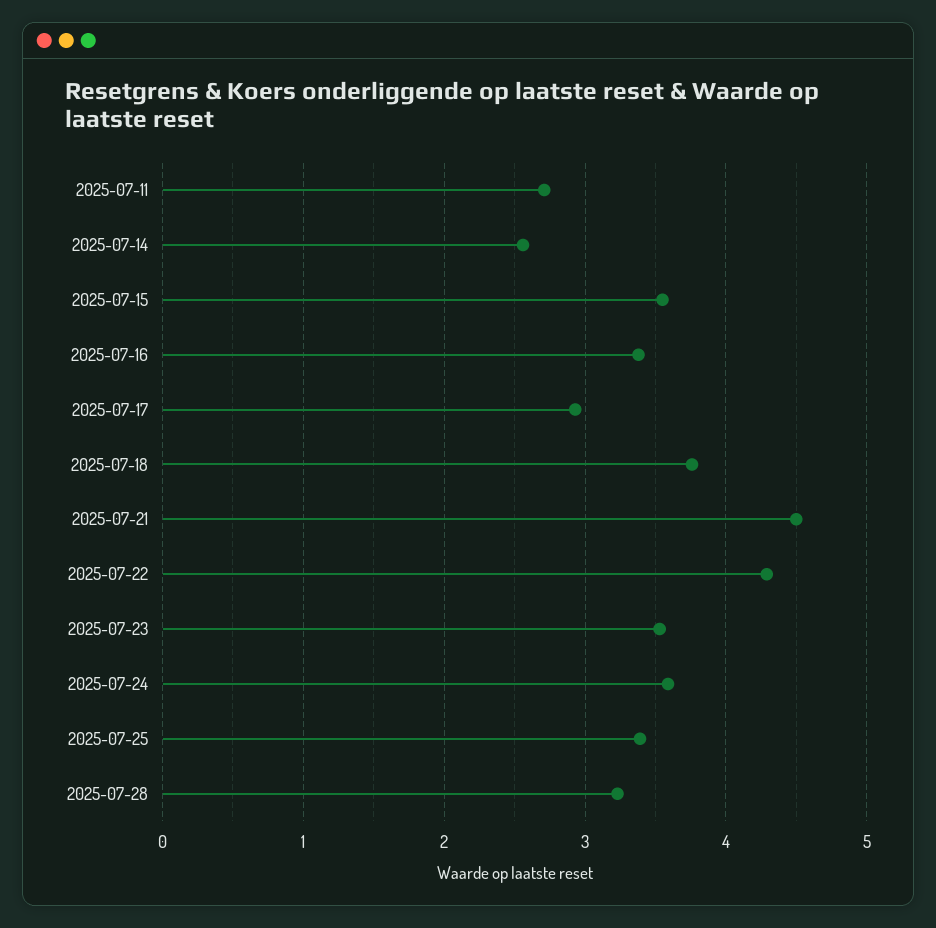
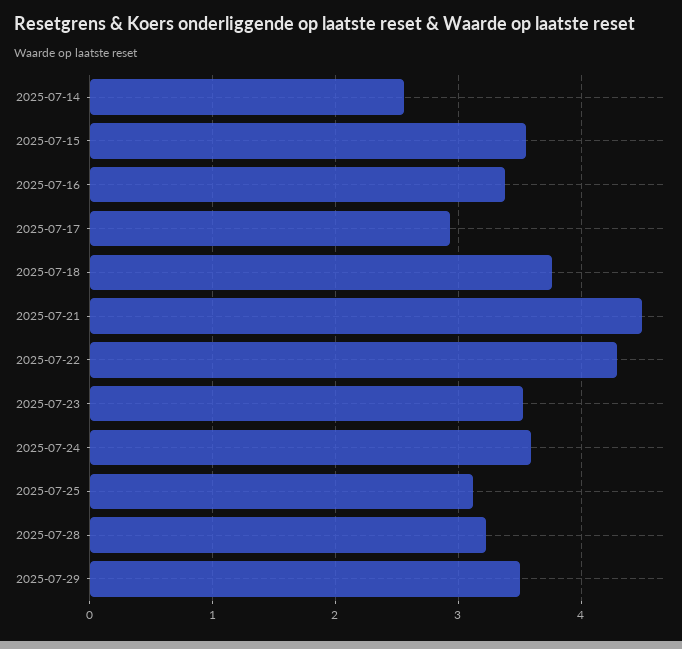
2025-07-11: 2.7 -> none
2025-07-25: 3.4 -> 3.1
2025-07-29: none -> 3.5

